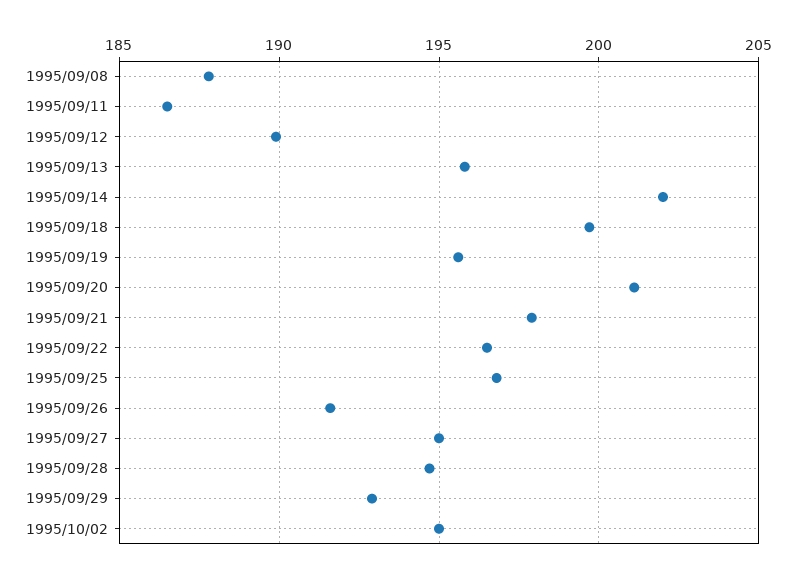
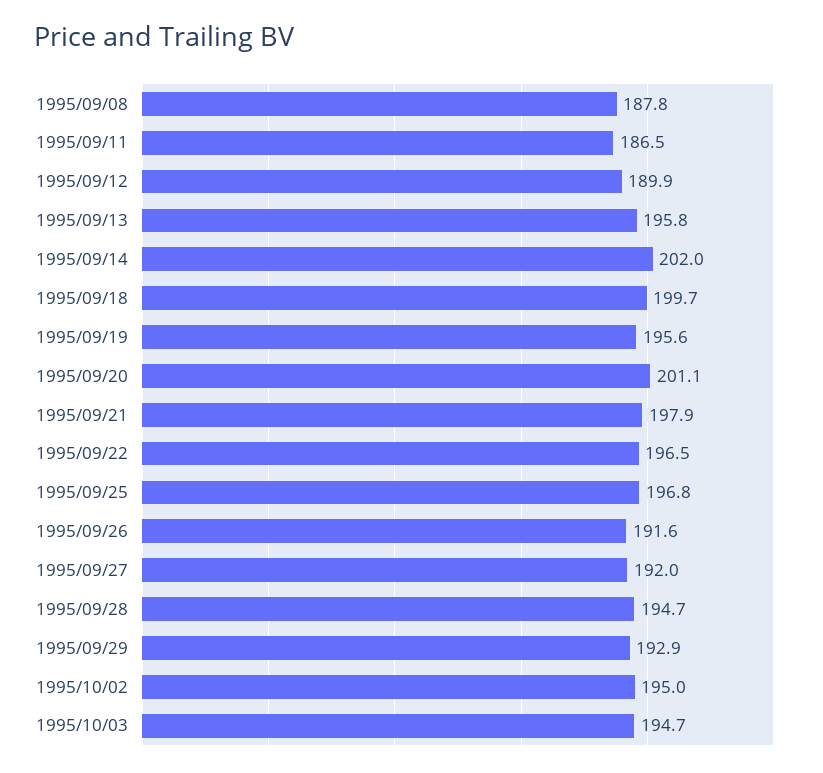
1995/09/27: 195 -> 192
1995/10/03: none -> 194.7

